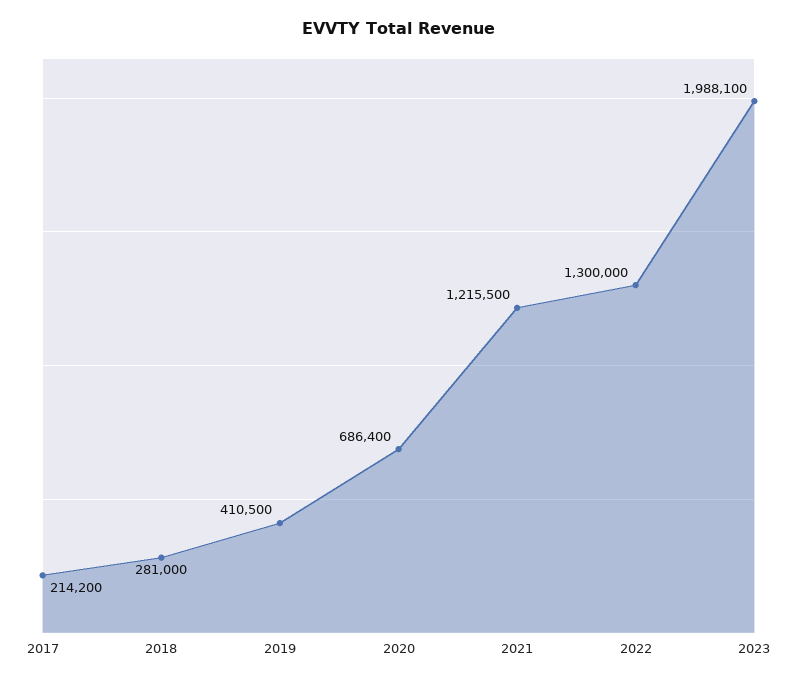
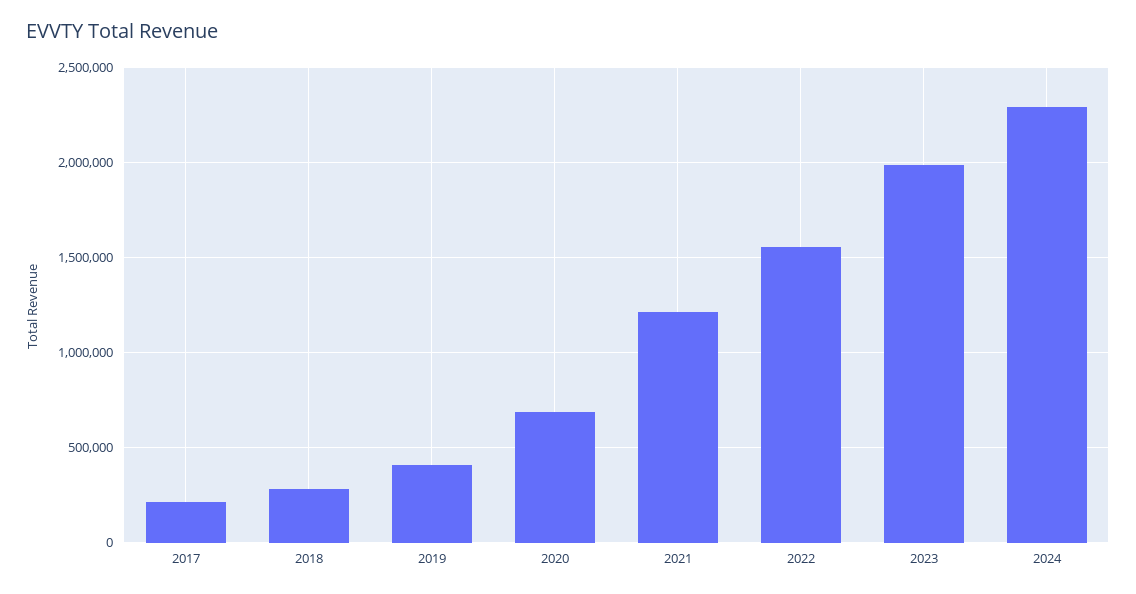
2022: 1300000 -> 1550000
2024: none -> 2300000

